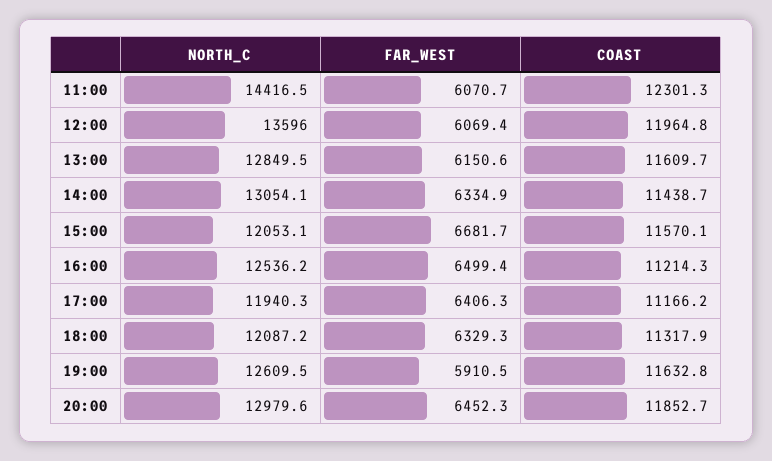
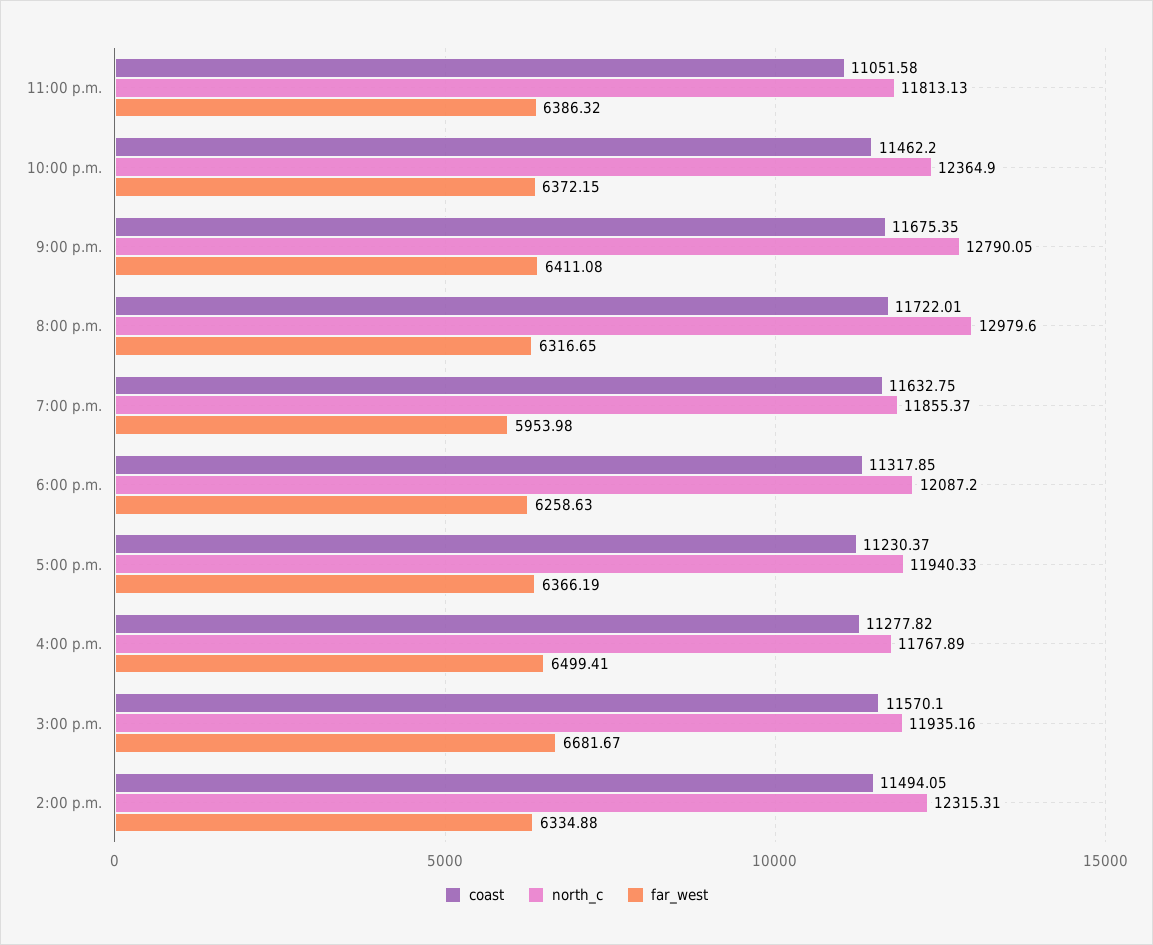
NORTH_C, 11:00: 14416.5 -> none
FAR_WEST, 11:00: 6070.7 -> none
COAST, 11:00: 12301.3 -> none
NORTH_C, 12:00: 13596 -> none
FAR_WEST, 12:00: 6069.4 -> none
COAST, 12:00: 11964.8 -> none
NORTH_C, 13:00: 12849.5 -> none
FAR_WEST, 13:00: 6150.6 -> none
COAST, 13:00: 11609.7 -> none
NORTH_C, 14:00: 13054.1 -> 12315.31
COAST, 14:00: 11438.7 -> 11494.05
NORTH_C, 15:00: 12053.1 -> 11935.16
NORTH_C, 16:00: 12536.2 -> 11767.89
COAST, 16:00: 11214.3 -> 11277.82
FAR_WEST, 17:00: 6406.3 -> 6366.19
COAST, 17:00: 11166.2 -> 11230.37
FAR_WEST, 18:00: 6329.3 -> 6258.63
NORTH_C, 19:00: 12609.5 -> 11855.37
FAR_WEST, 19:00: 5910.5 -> 5953.98
FAR_WEST, 20:00: 6452.3 -> 6316.65
COAST, 20:00: 11852.7 -> 11722.01
COAST, 11:00 p.m.: none -> 11051.58
NORTH_C, 11:00 p.m.: none -> 11813.13
FAR_WEST, 11:00 p.m.: none -> 6386.32
COAST, 10:00 p.m.: none -> 11462.2
NORTH_C, 10:00 p.m.: none -> 12364.9
FAR_WEST, 10:00 p.m.: none -> 6372.15
COAST, 9:00 p.m.: none -> 11675.35
NORTH_C, 9:00 p.m.: none -> 12790.05
FAR_WEST, 9:00 p.m.: none -> 6411.08

